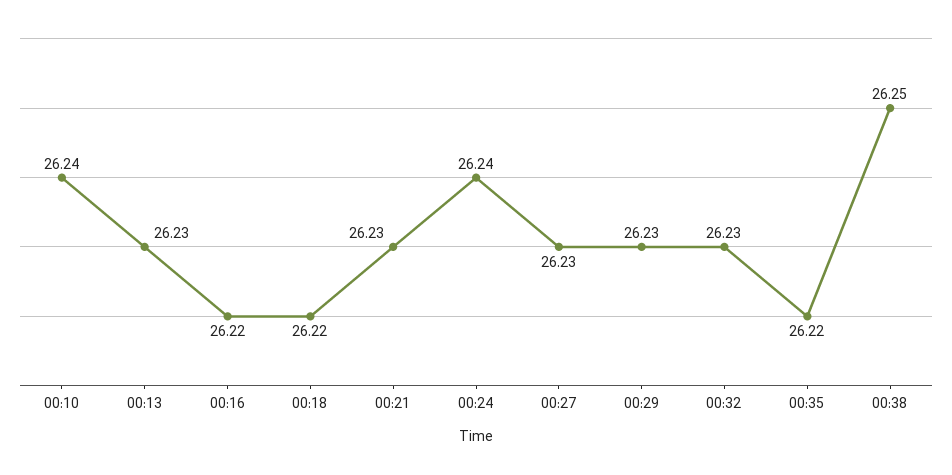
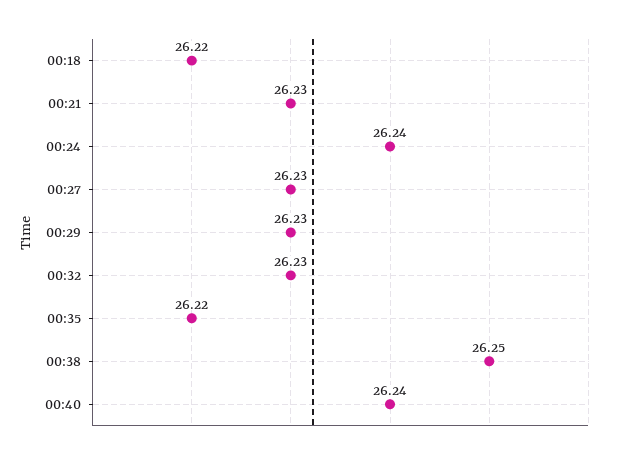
00:10: 26.24 -> none
00:13: 26.23 -> none
00:16: 26.22 -> none
00:40: none -> 26.24

